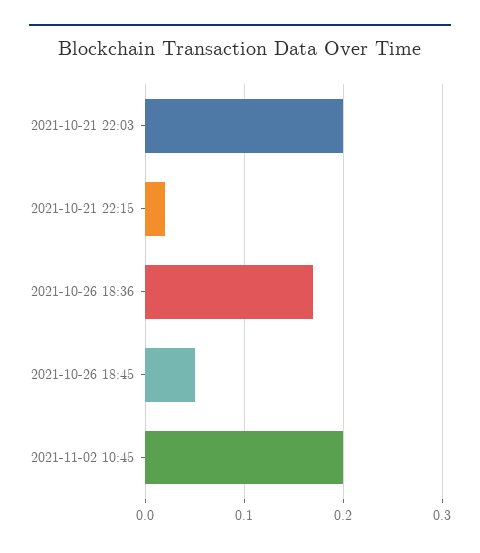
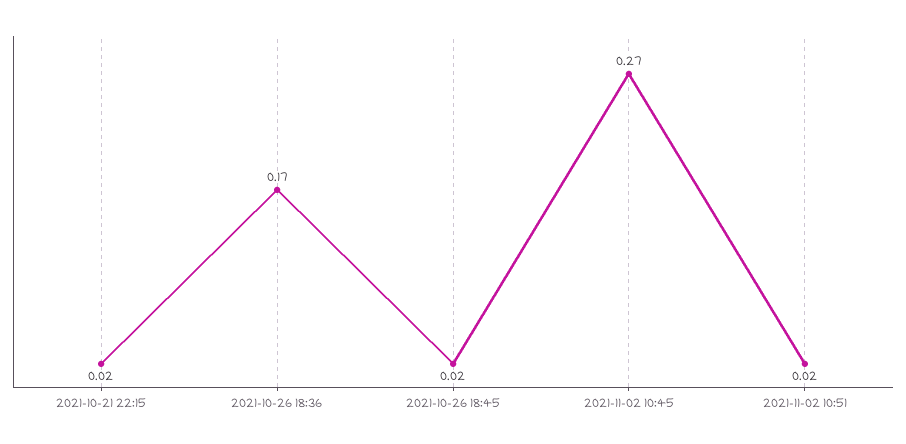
2021-10-21 22:03: 0.2 -> none
2021-10-26 18:45: 0.05 -> 0.02
2021-11-02 10:45: 0.2 -> 0.27
2021-11-02 10:51: none -> 0.02

